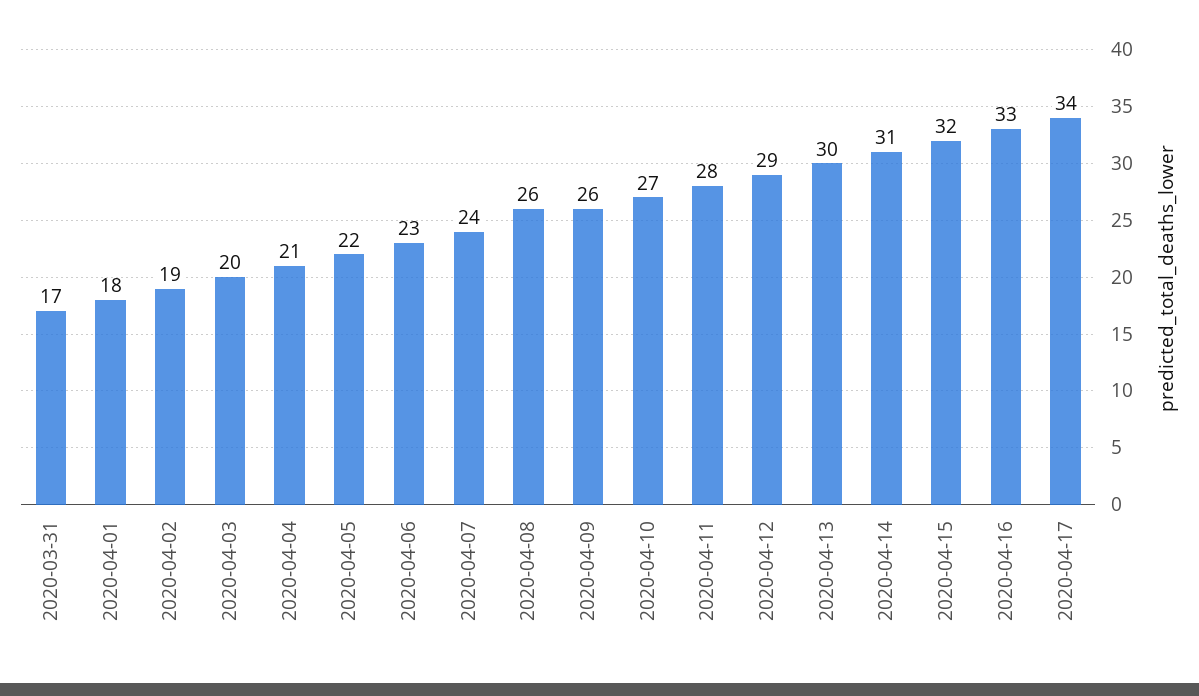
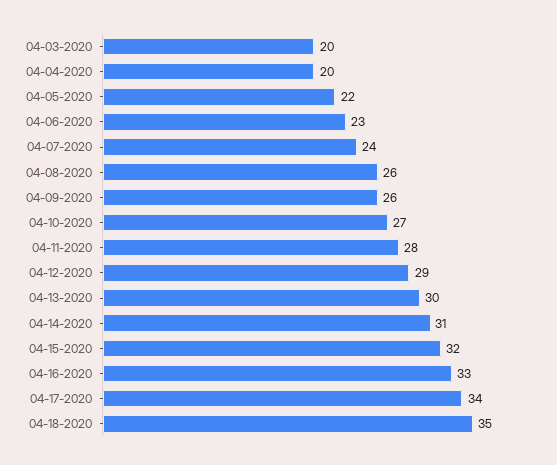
2020-03-31: 17 -> none
2020-04-01: 18 -> none
2020-04-02: 19 -> none
2020-04-04: 21 -> 20
04-18-2020: none -> 35

